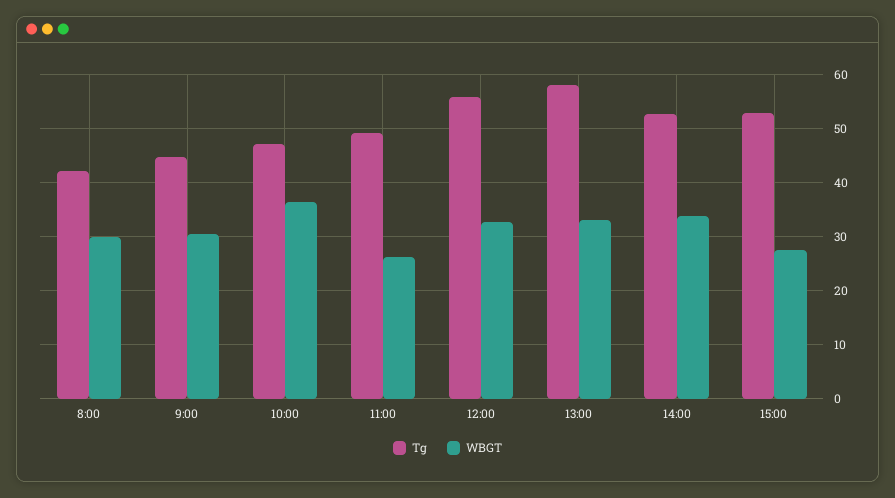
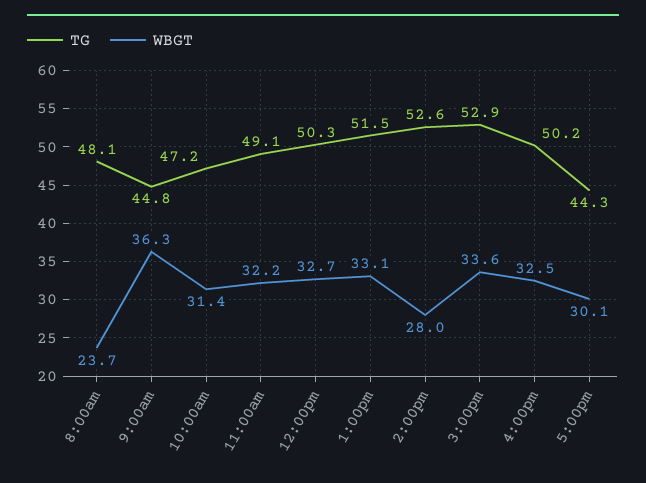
Tg, 8:00: 42 -> 48.1
WBGT, 8:00: 30 -> 23.7
WBGT, 9:00: 30 -> 36.3
WBGT, 10:00: 36 -> 31.4
WBGT, 11:00: 26 -> 32.2
Tg, 12:00: 56 -> 50.3
Tg, 13:00: 58 -> 51.5
WBGT, 14:00: 34 -> 28
WBGT, 15:00: 28 -> 33.6
Tg, 4:00pm: none -> 50.2
WBGT, 4:00pm: none -> 32.5
Tg, 5:00pm: none -> 44.3
WBGT, 5:00pm: none -> 30.1

